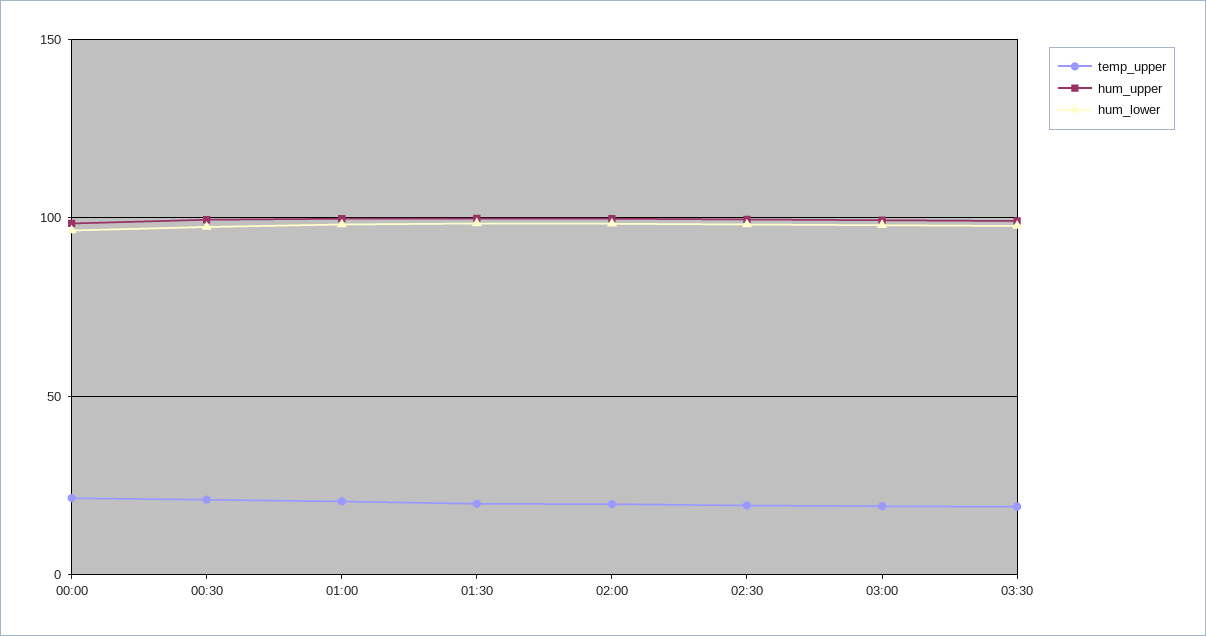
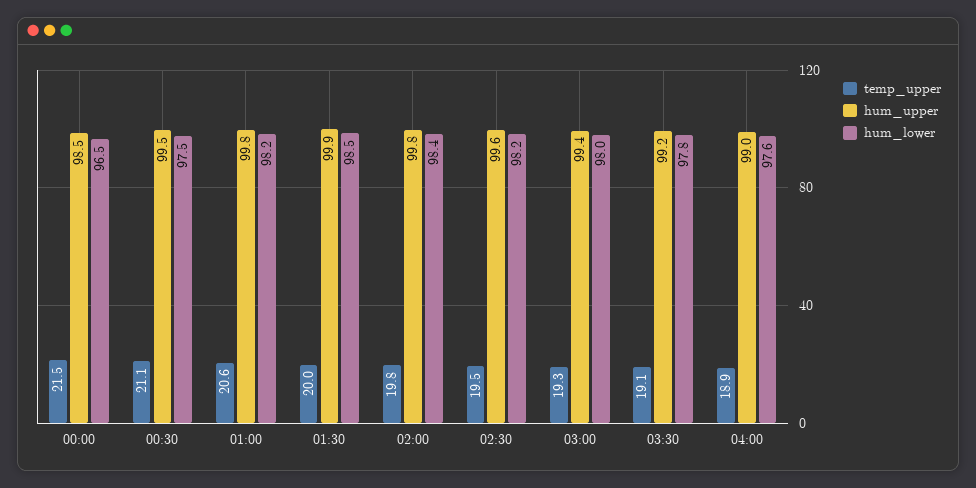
temp_upper, 04:00: none -> 18.9
hum_upper, 04:00: none -> 99
hum_lower, 04:00: none -> 97.6

